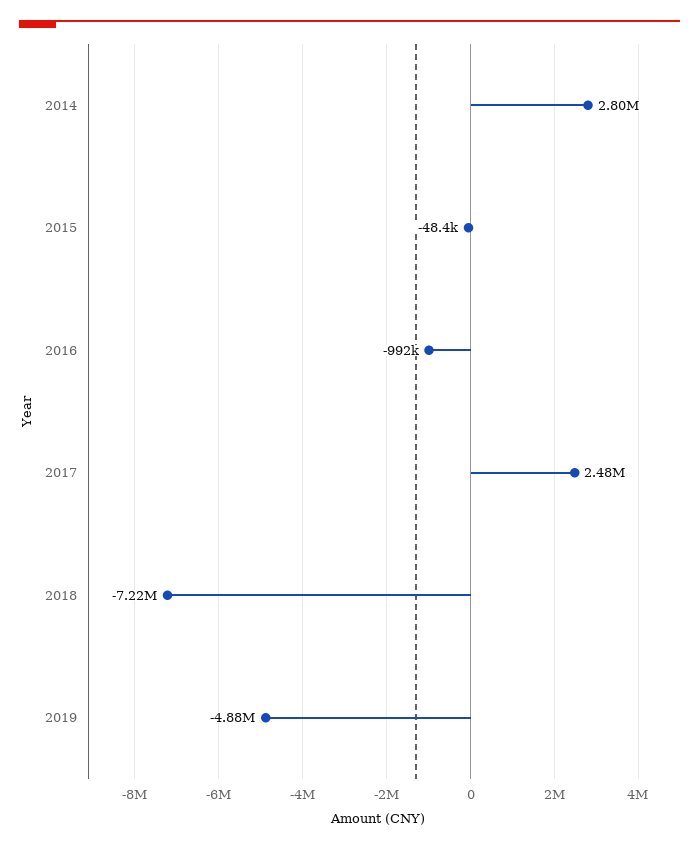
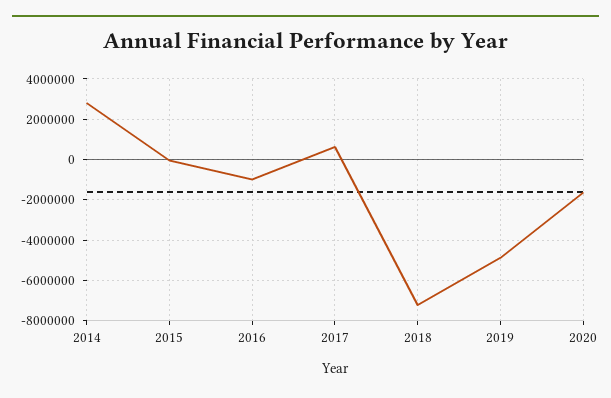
2017: 2480000 -> 500000
2020: none -> -1500000

